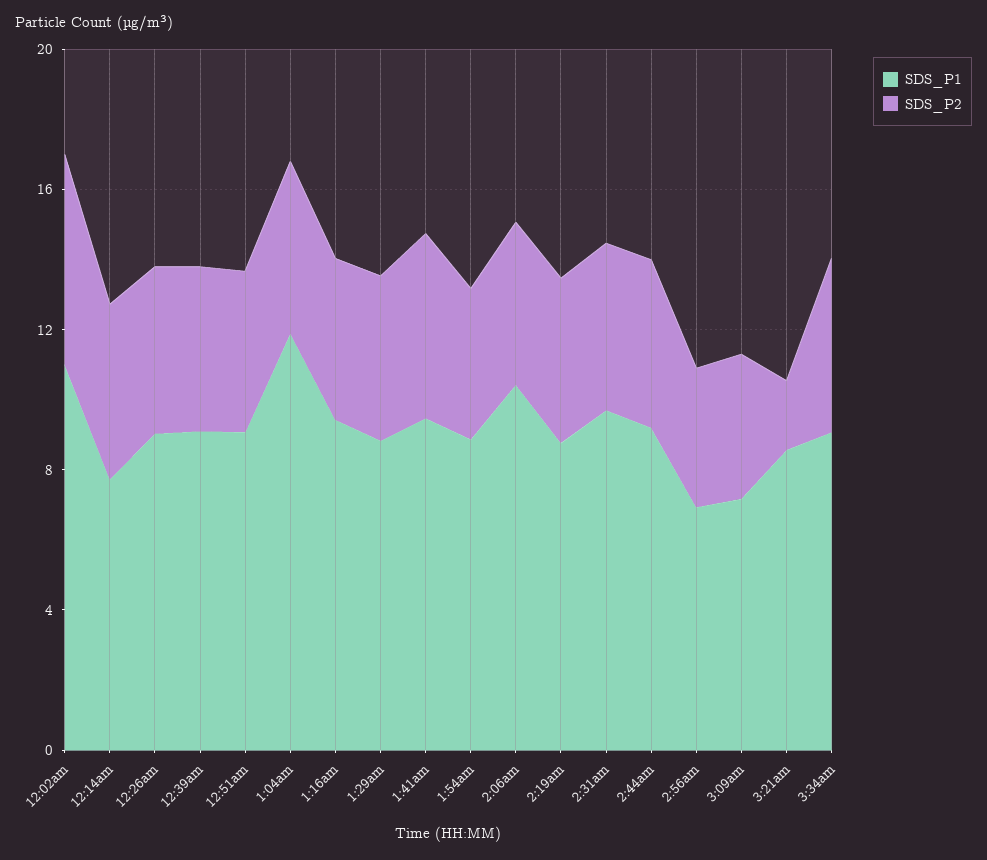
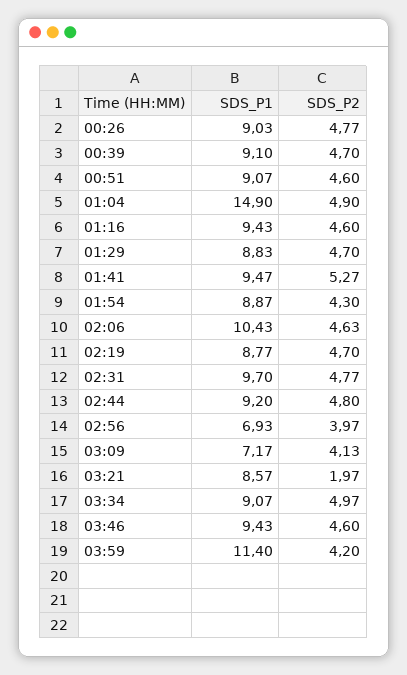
SDS_P1, 12:02am: 11 -> none
SDS_P2, 12:02am: 6 -> none
SDS_P1, 12:14am: 8 -> none
SDS_P2, 12:14am: 5 -> none
SDS_P1, 1:04am: 12 -> 14.9
SDS_P1, 03:46: none -> 9.43
SDS_P2, 03:46: none -> 4.6
SDS_P1, 03:59: none -> 11.4
SDS_P2, 03:59: none -> 4.2

